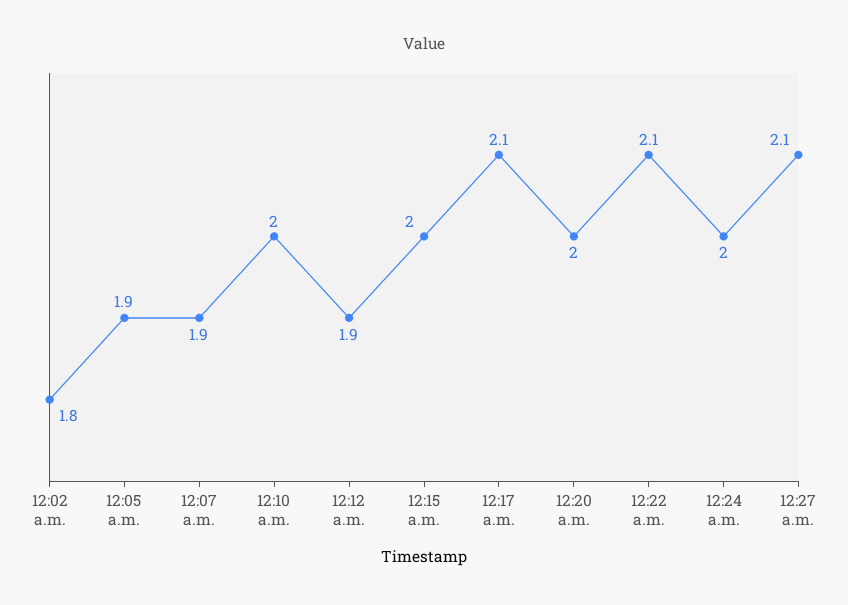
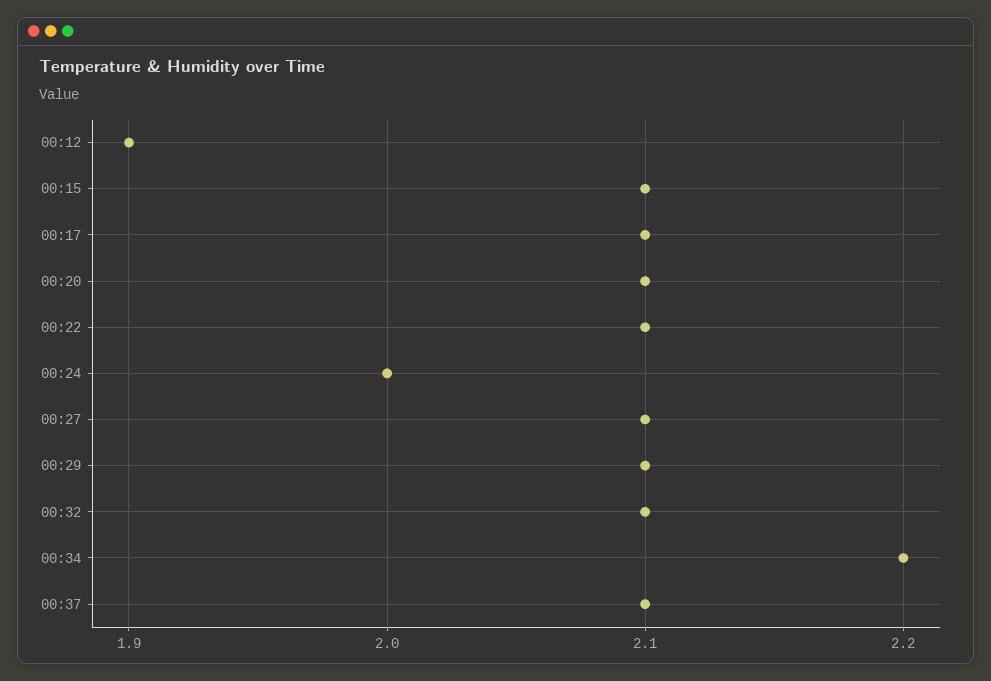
12:02 a.m.: 1.8 -> none
12:05 a.m.: 1.9 -> none
12:07 a.m.: 1.9 -> none
12:10 a.m.: 2 -> none
12:15 a.m.: 2 -> 2.1
12:20 a.m.: 2 -> 2.1
00:29: none -> 2.1
00:32: none -> 2.1
00:34: none -> 2.2
00:37: none -> 2.1

